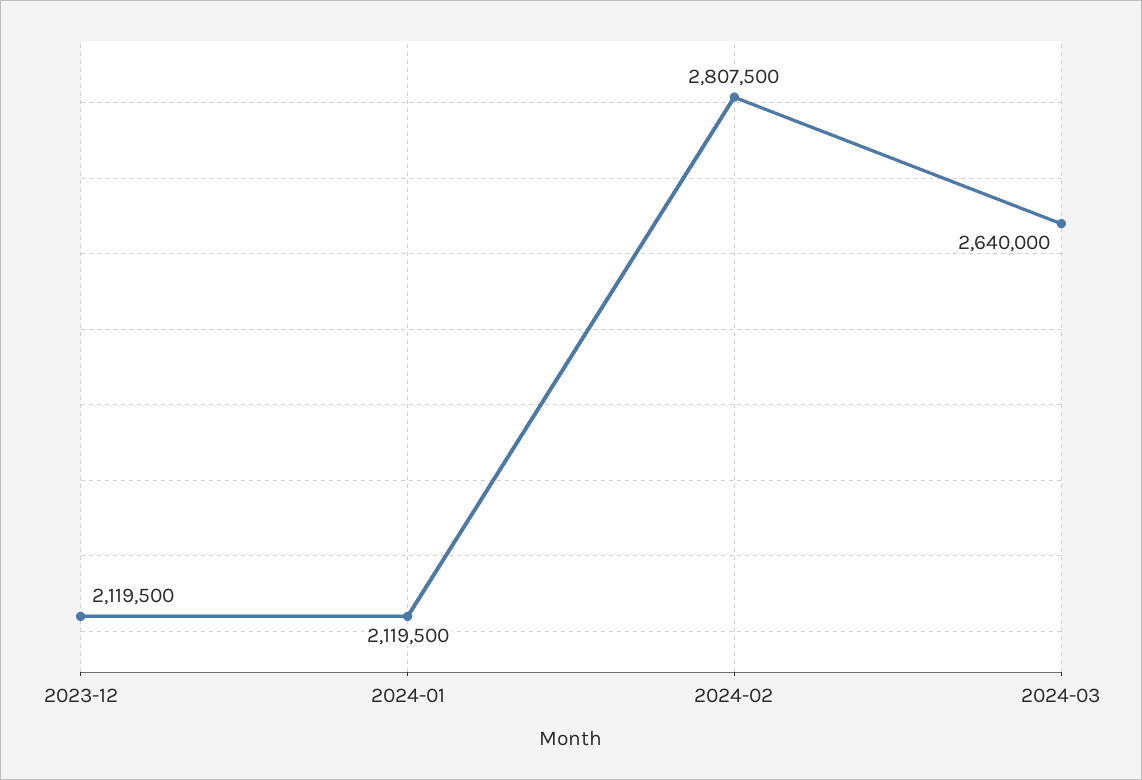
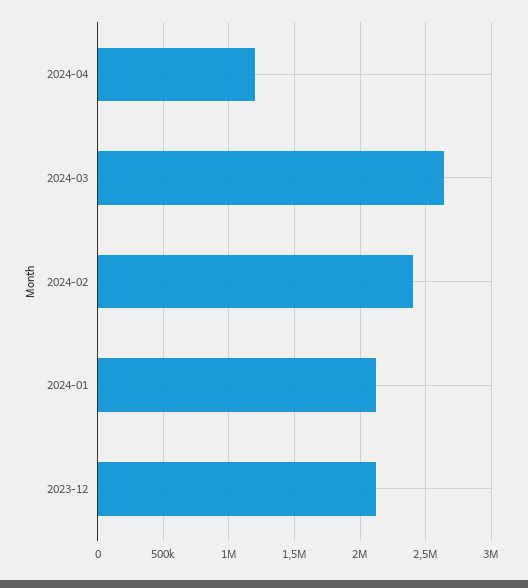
2024-02: 2807500 -> 2400000
2024-04: none -> 1200000

